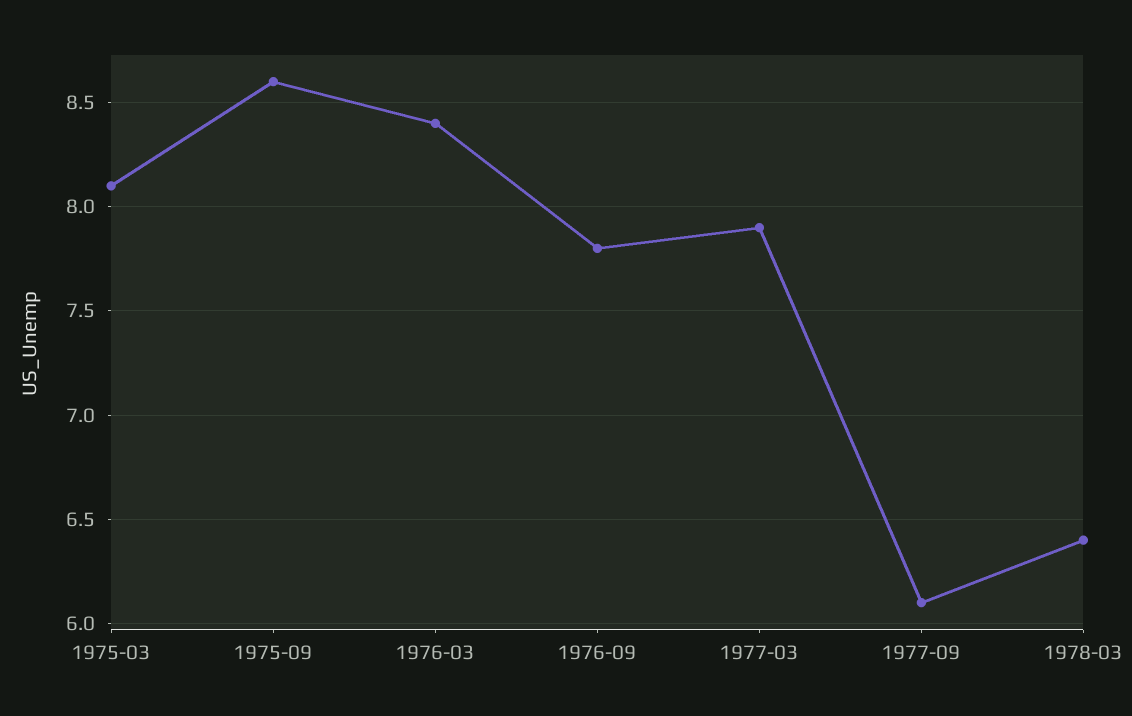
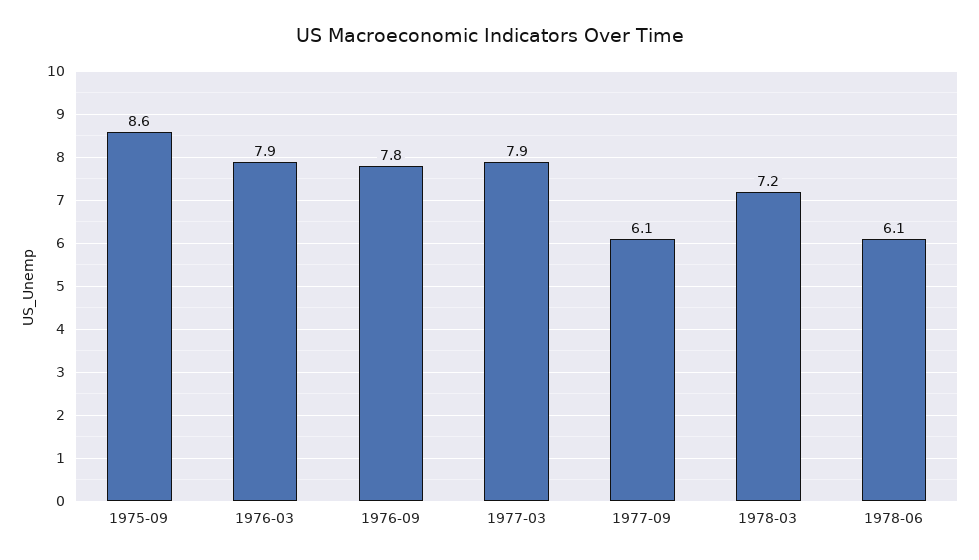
1975-03: 8.1 -> none
1976-03: 8.4 -> 7.9
1978-03: 6.4 -> 7.2
1978-06: none -> 6.1

